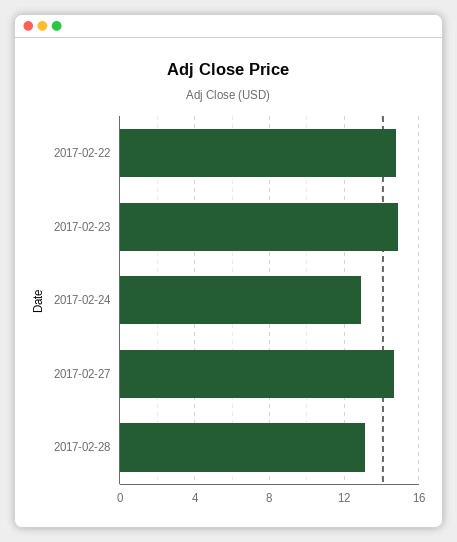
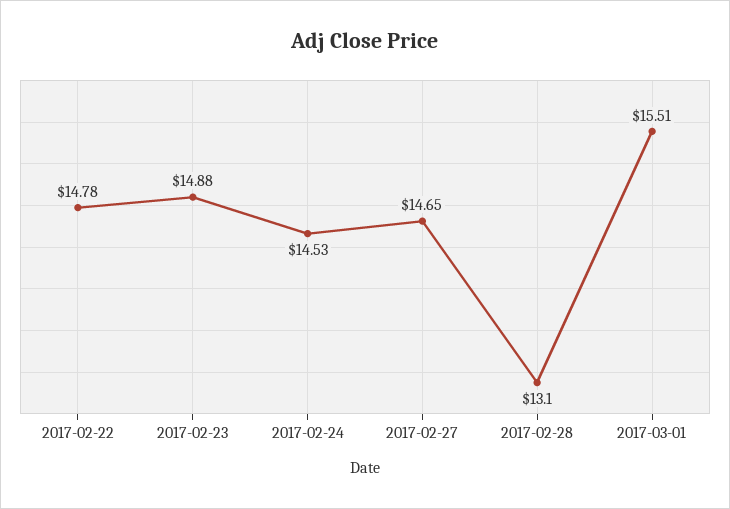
2017-02-24: 13 -> 14.53
2017-03-01: none -> 15.51

